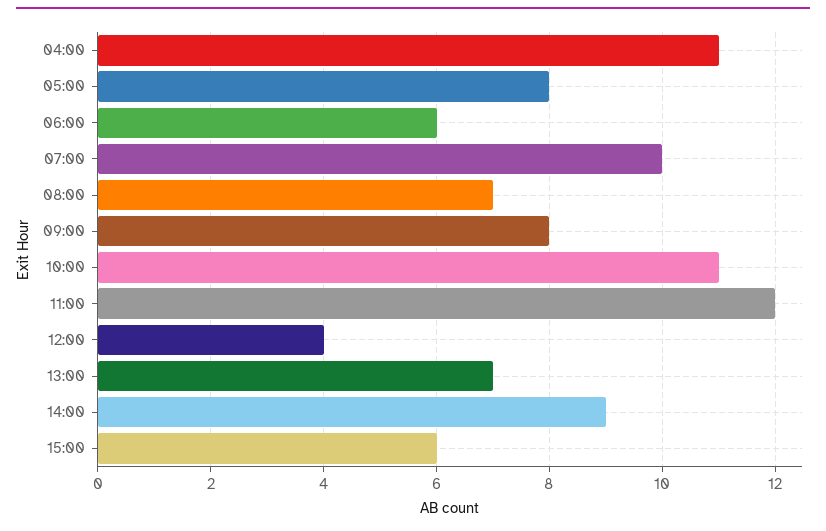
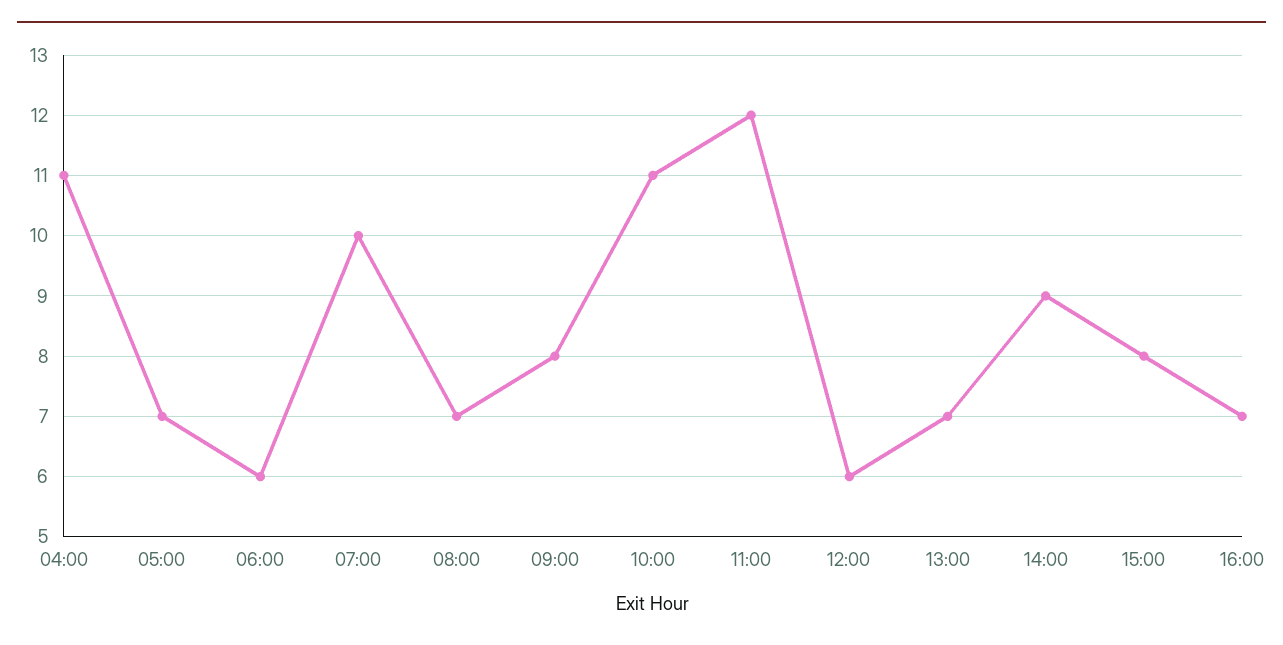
05:00: 8 -> 7
12:00: 4 -> 6
15:00: 6 -> 8
16:00: none -> 7

